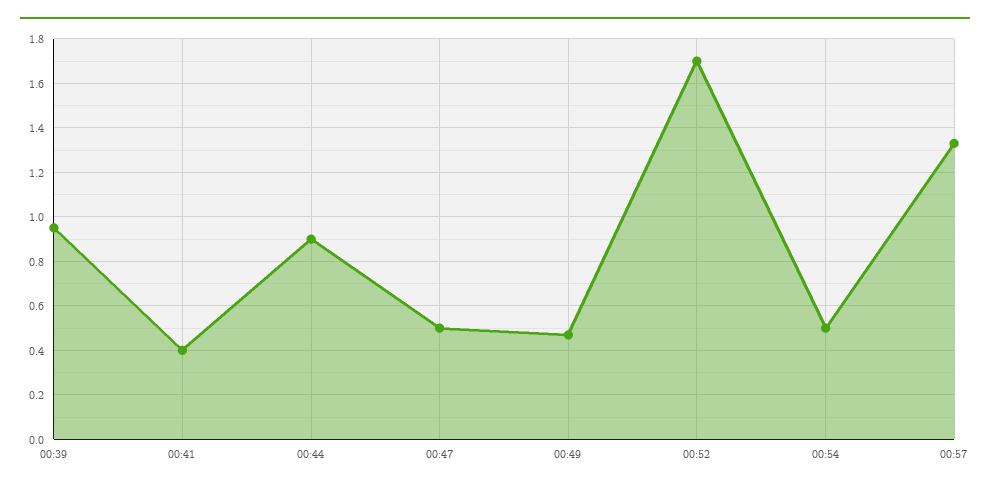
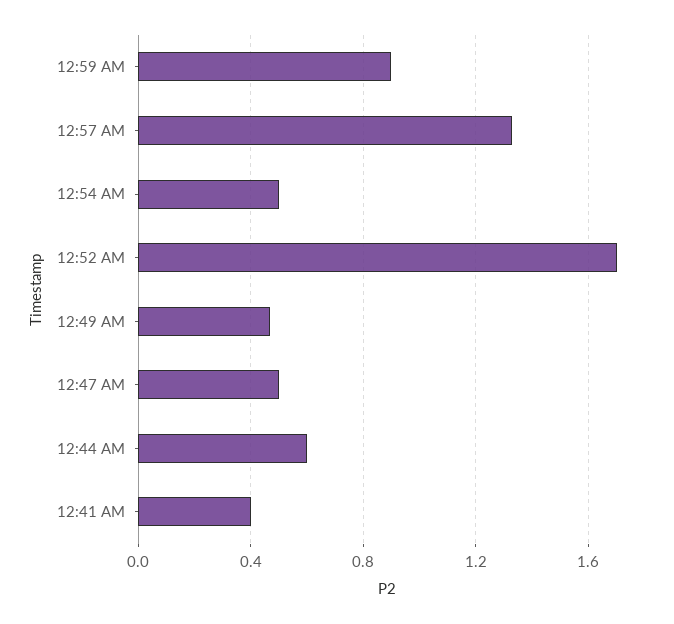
00:39: 0.95 -> none
00:44: 0.9 -> 0.6
12:59 AM: none -> 0.9

